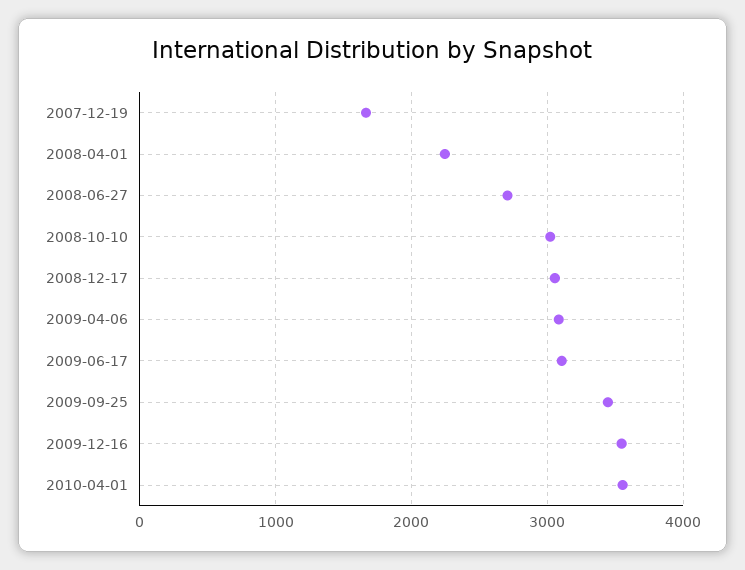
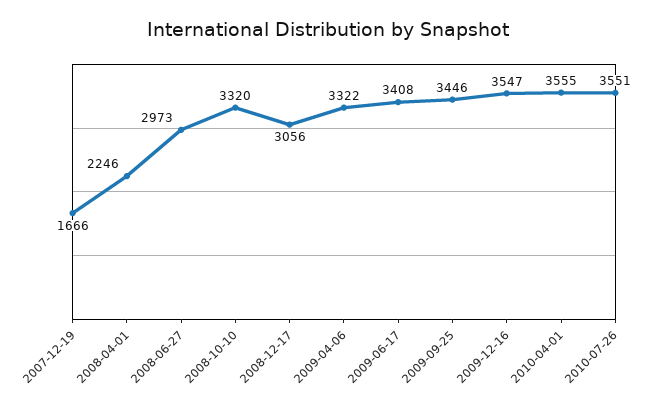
2008-06-27: 2700 -> 2973
2008-10-10: 3000 -> 3320
2009-04-06: 3100 -> 3322
2009-06-17: 3100 -> 3408
2010-07-26: none -> 3551

